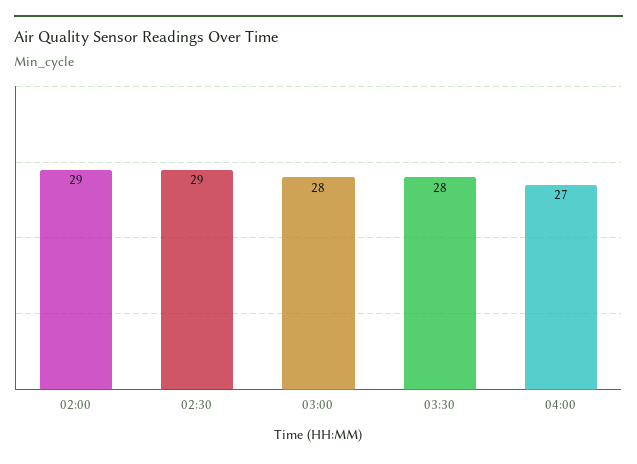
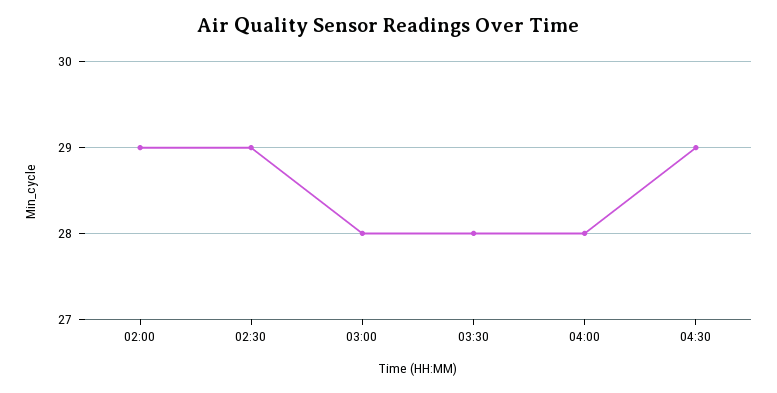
04:00: 27 -> 28
04:30: none -> 29

